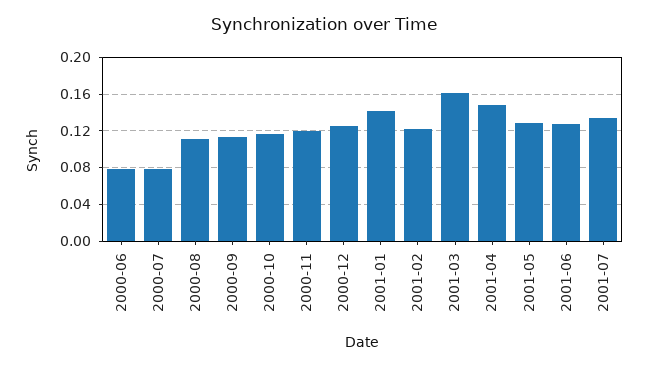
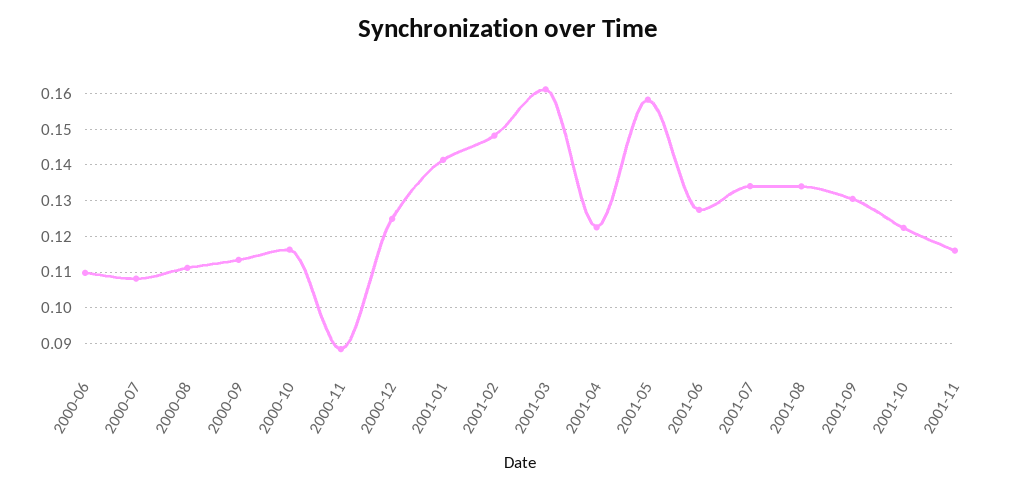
2000-06: 0.08 -> 0.11
2000-07: 0.08 -> 0.108
2000-11: 0.12 -> 0.088
2001-02: 0.12 -> 0.148
2001-04: 0.15 -> 0.122
2001-05: 0.13 -> 0.158
2001-08: none -> 0.134
2001-09: none -> 0.13
2001-10: none -> 0.122
2001-11: none -> 0.116

